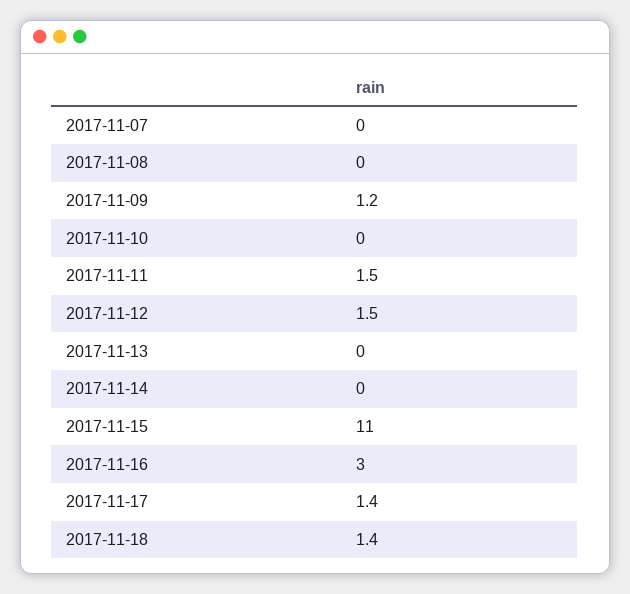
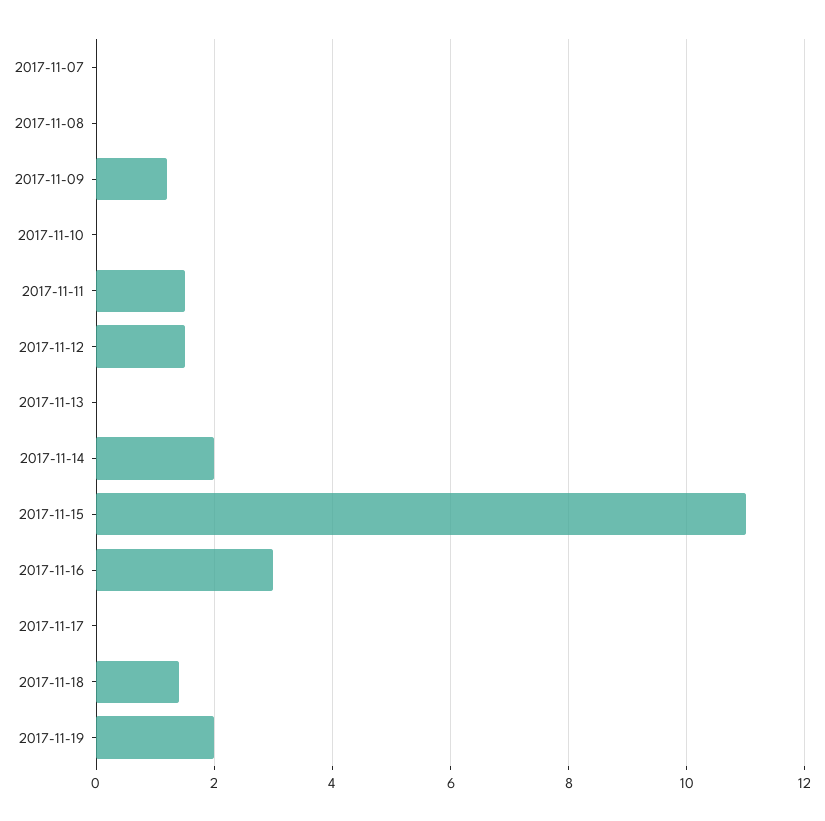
2017-11-14: 0 -> 2
2017-11-17: 1.4 -> 0
2017-11-19: none -> 2

